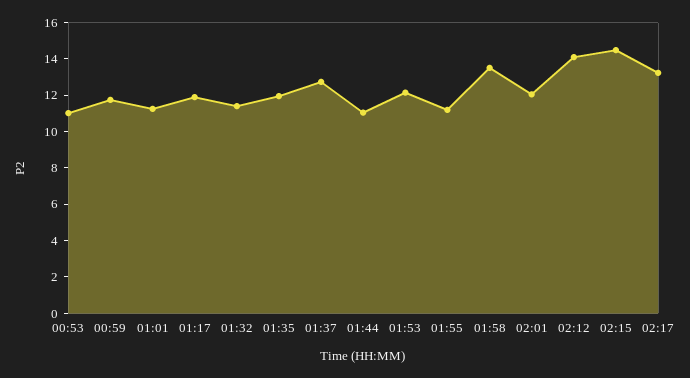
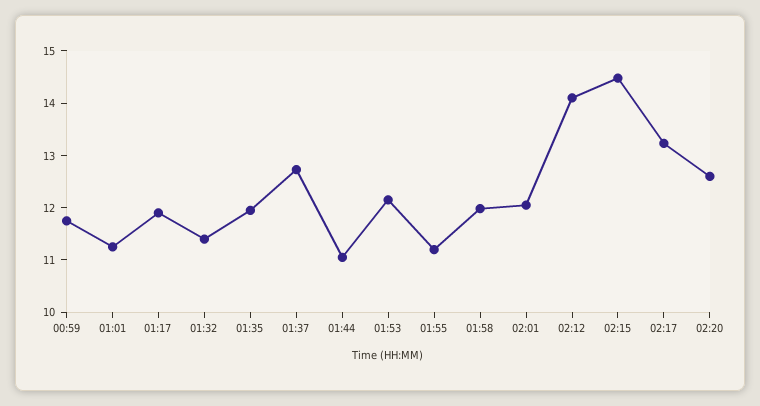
00:53: 11 -> none
01:58: 13.5 -> 12
02:20: none -> 12.6

